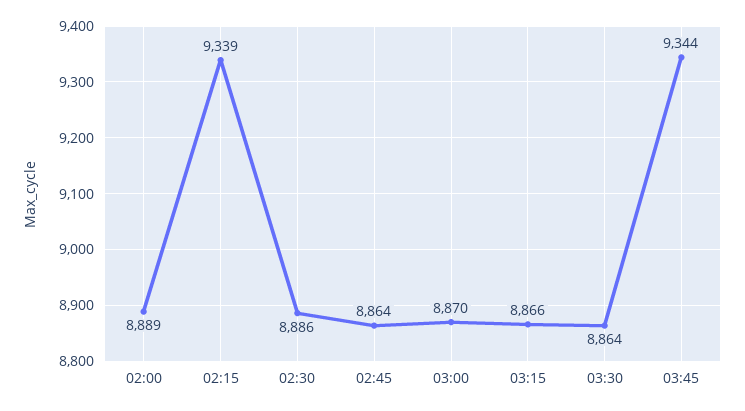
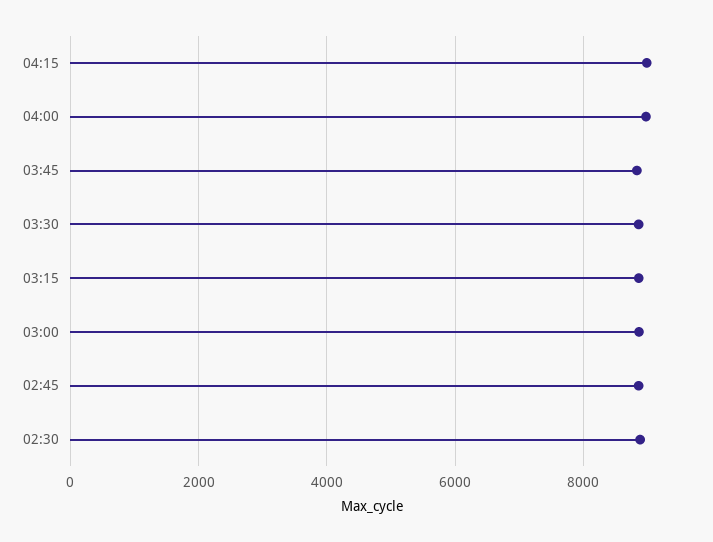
02:00: 8889 -> none
02:15: 9339 -> none
03:45: 9344 -> 8800
04:15: none -> 9000
04:00: none -> 9000

